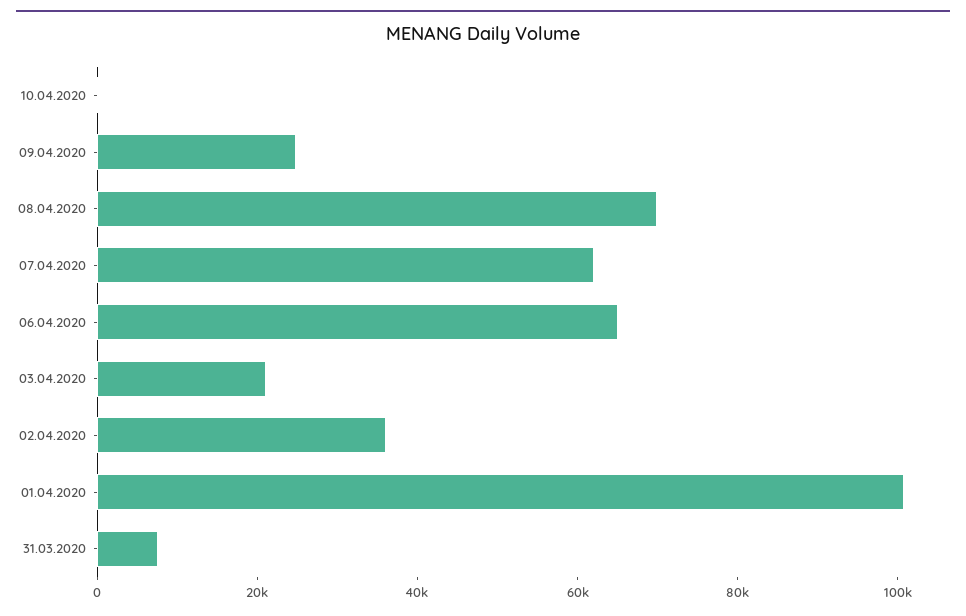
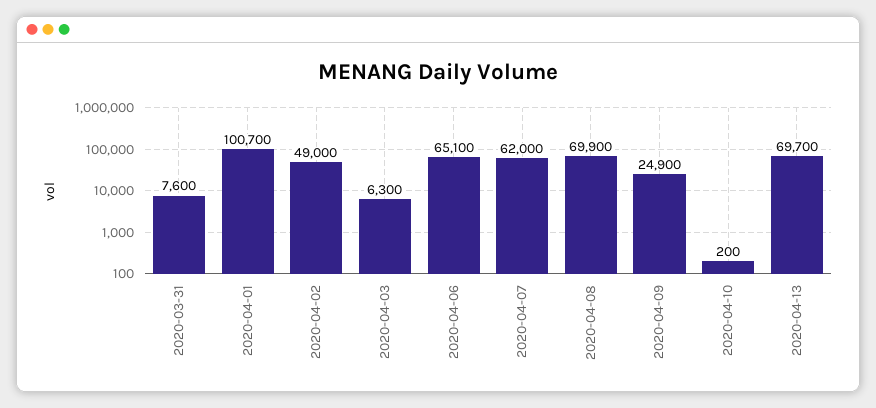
03.04.2020: 20000 -> 6300
02.04.2020: 35000 -> 49000
2020-04-13: none -> 69700

